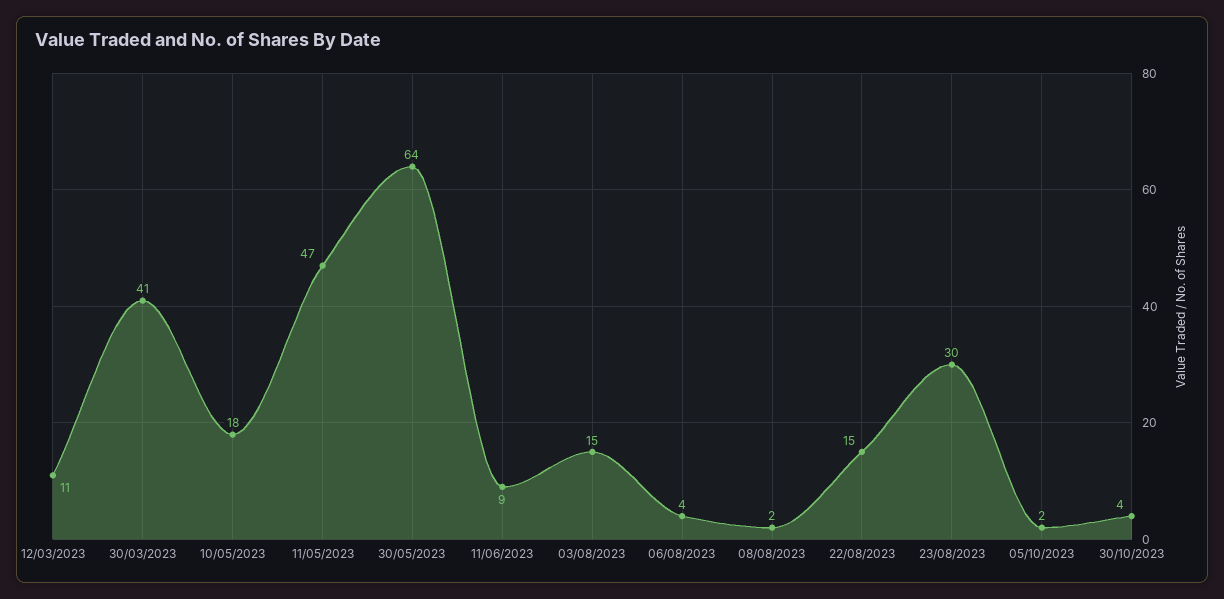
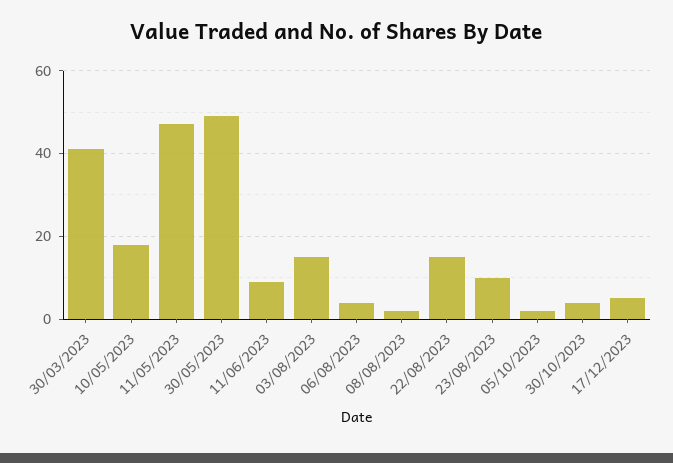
12/03/2023: 11 -> none
30/05/2023: 64 -> 50
23/08/2023: 30 -> 10
17/12/2023: none -> 5

